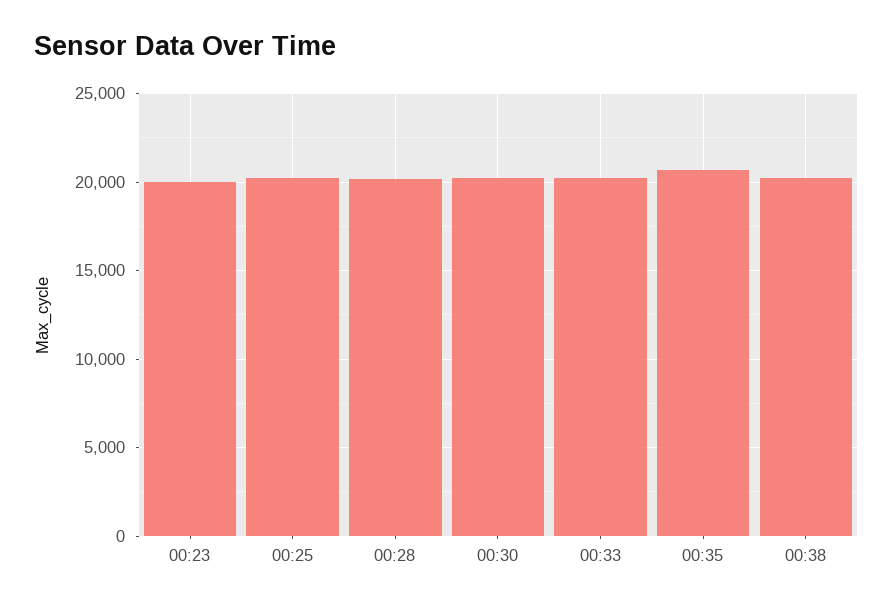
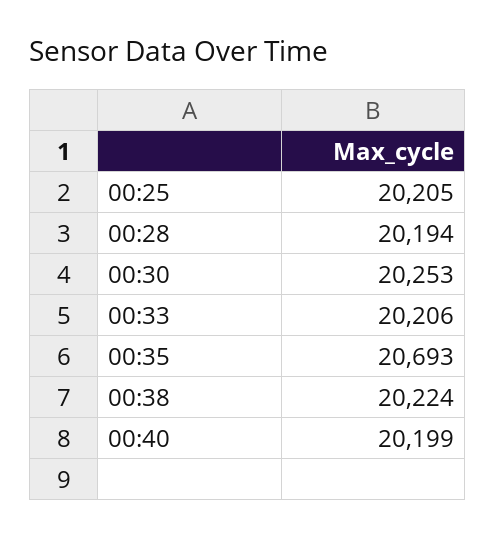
00:23: 20000 -> none
00:40: none -> 20199

